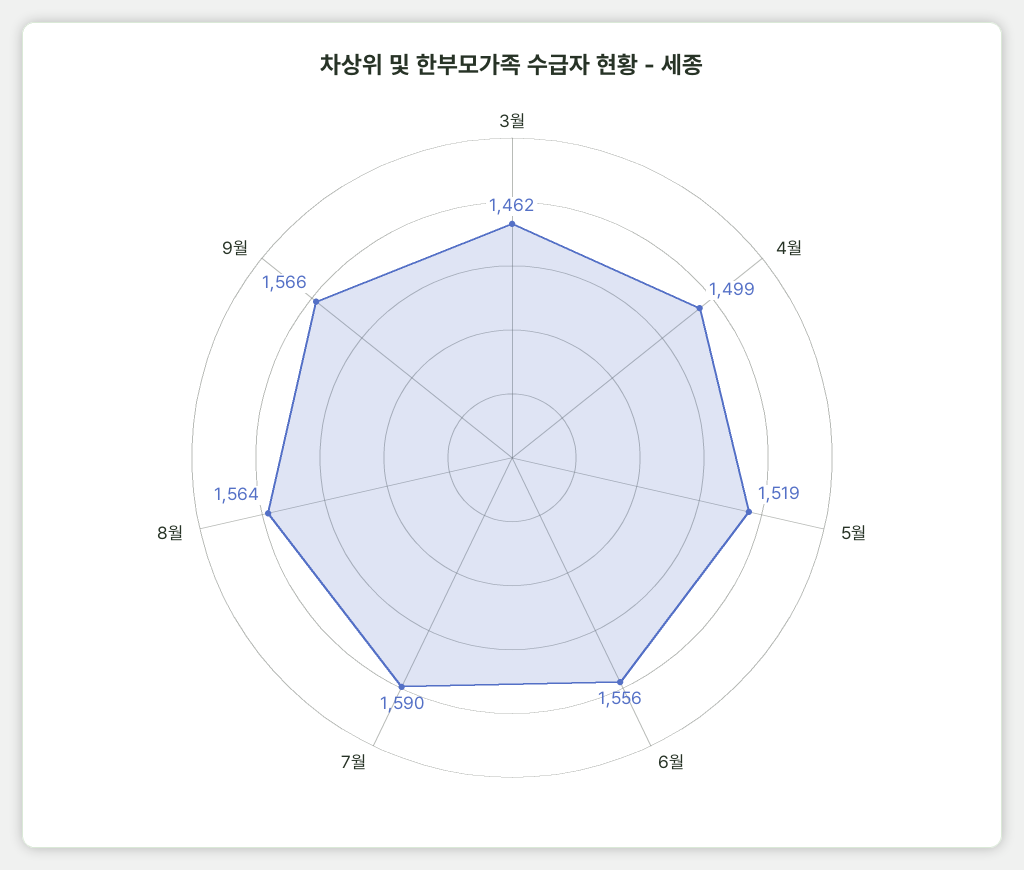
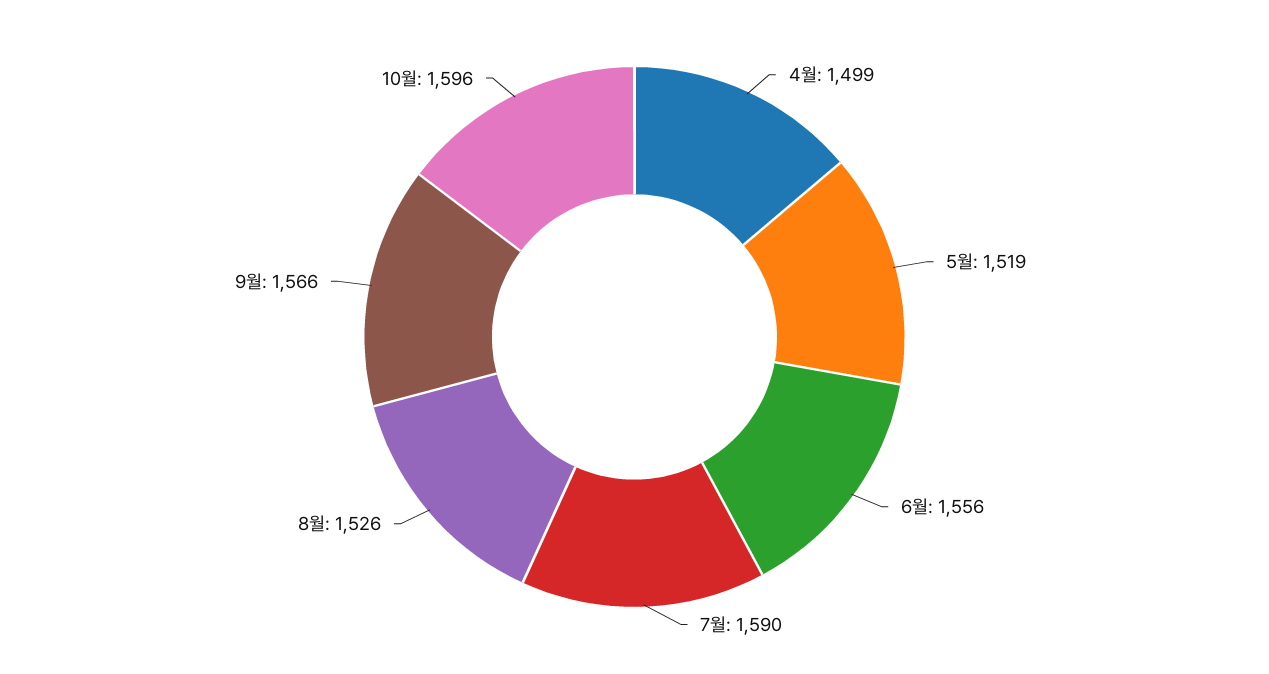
3월: 1462 -> none
8월: 1564 -> 1526
10월: none -> 1596

